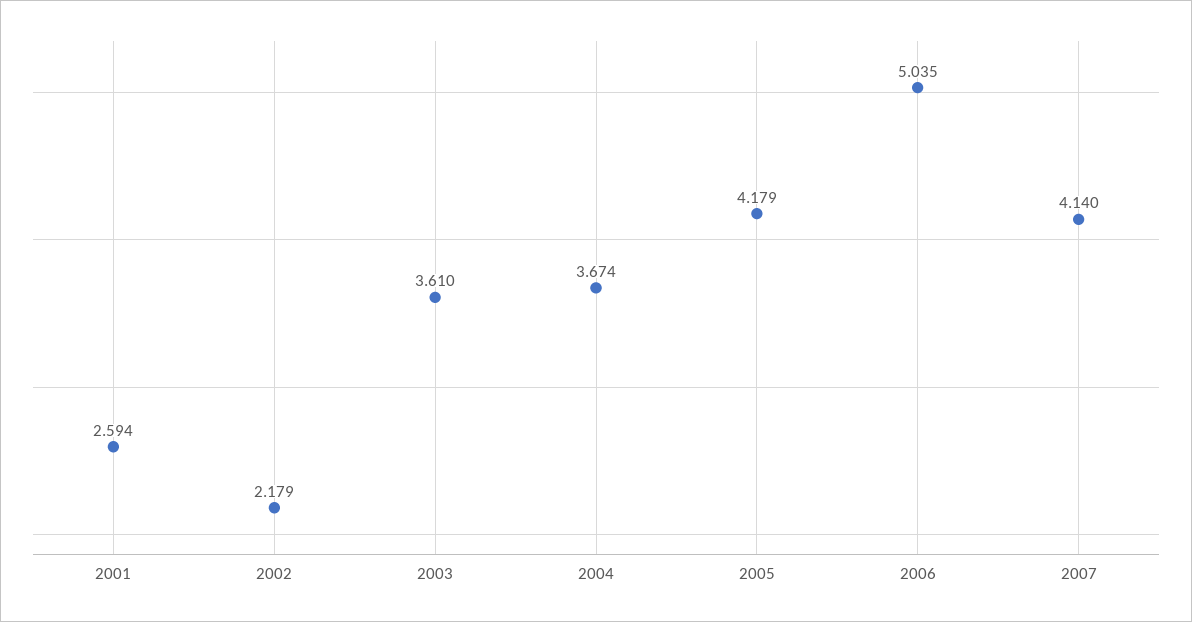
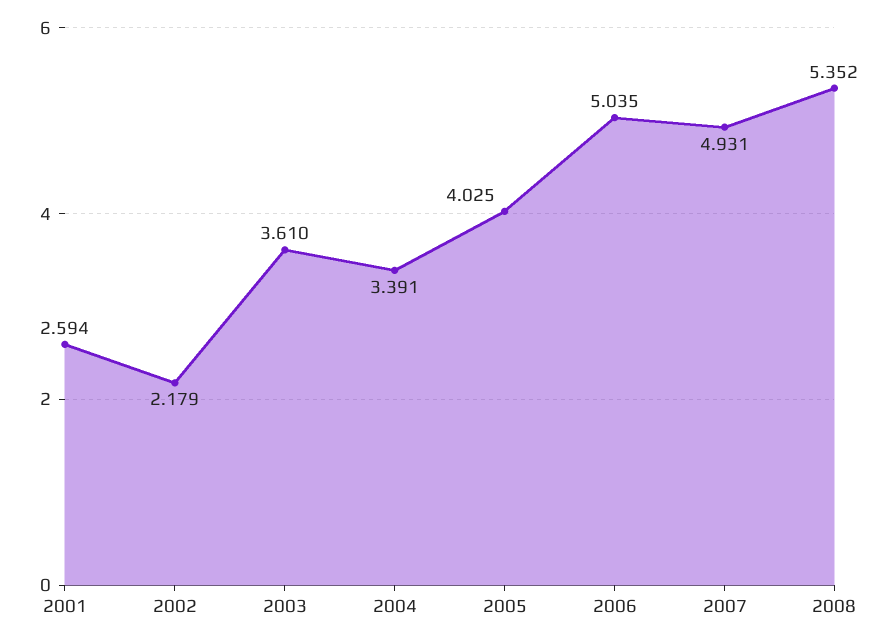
2004: 3.674 -> 3.391
2005: 4.179 -> 4.025
2007: 4.14 -> 4.931
2008: none -> 5.352

